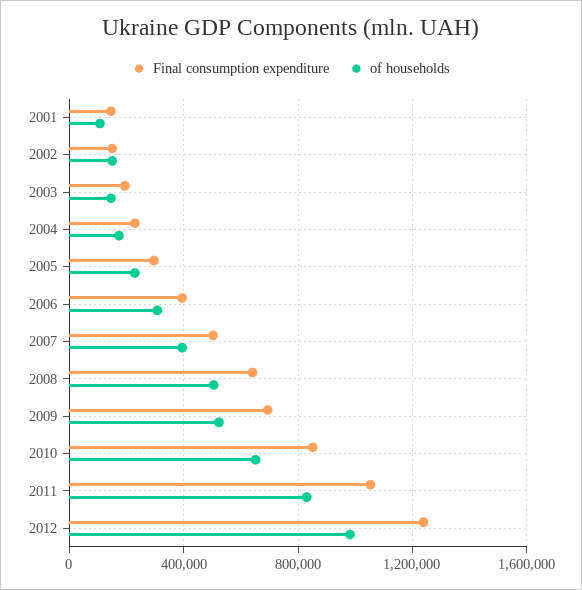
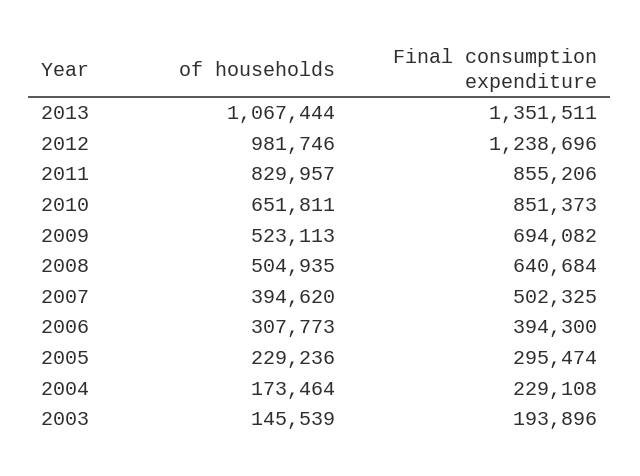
Final consumption expenditure, 2001: 150000 -> none
of households, 2001: 100000 -> none
Final consumption expenditure, 2002: 150000 -> none
of households, 2002: 150000 -> none
Final consumption expenditure, 2011: 1050000 -> 855206
of households, 2013: none -> 1067444
Final consumption expenditure, 2013: none -> 1351511

